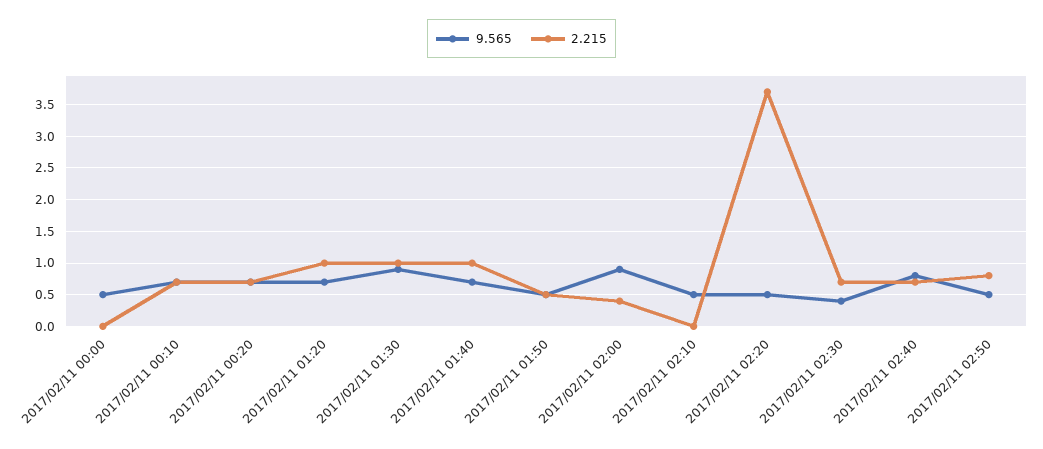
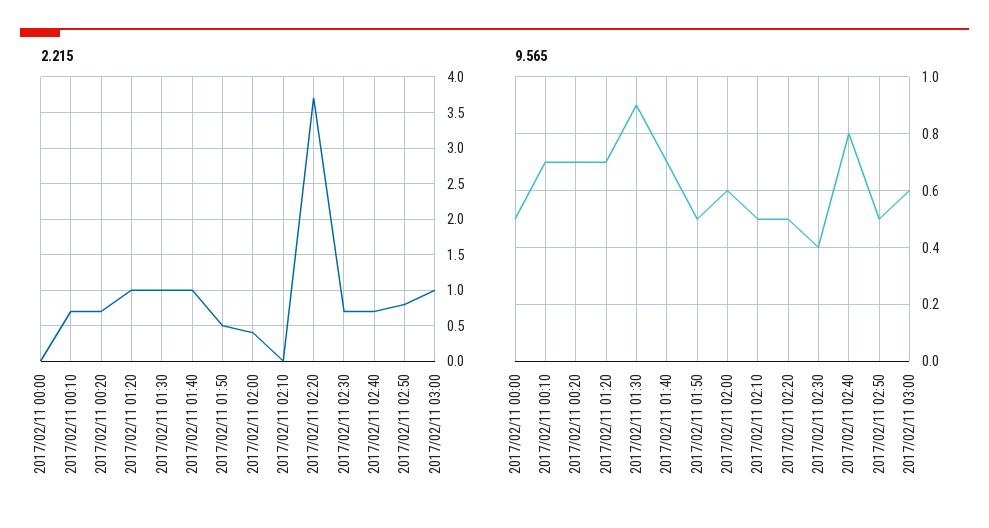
9.565, 2017/02/11 02:00: 0.9 -> 0.6
2.215, 2017/02/11 03:00: none -> 1
9.565, 2017/02/11 03:00: none -> 0.6

